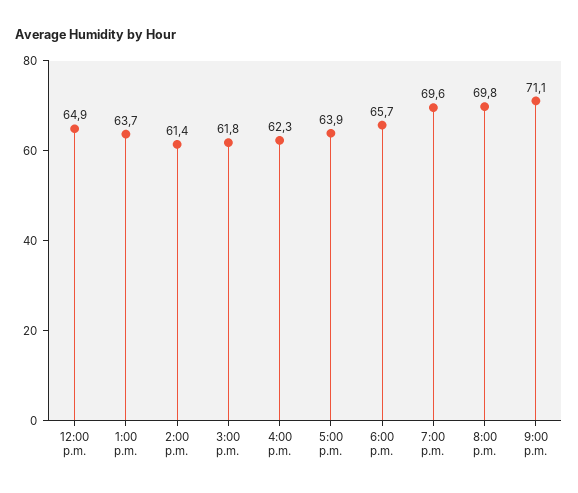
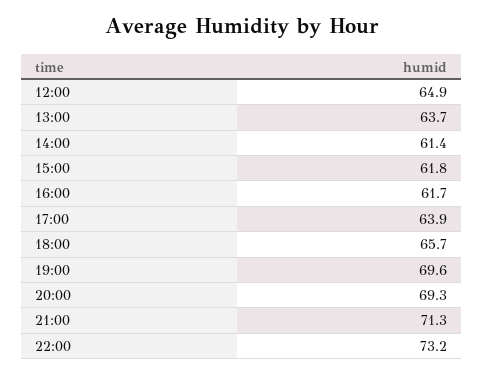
4:00 p.m.: 62.3 -> 61.7
8:00 p.m.: 69.8 -> 69.3
9:00 p.m.: 71.1 -> 71.3
22:00: none -> 73.2

